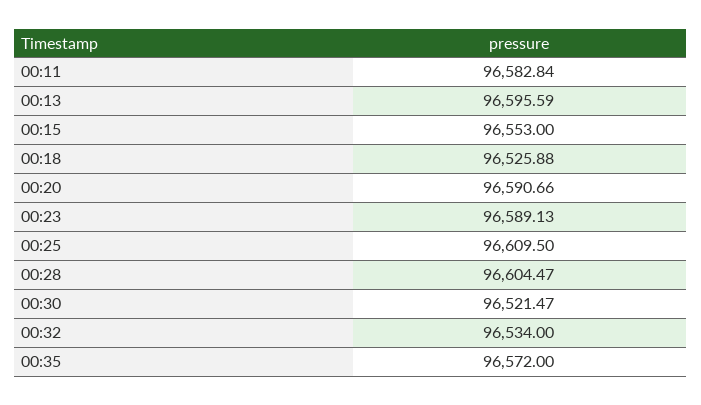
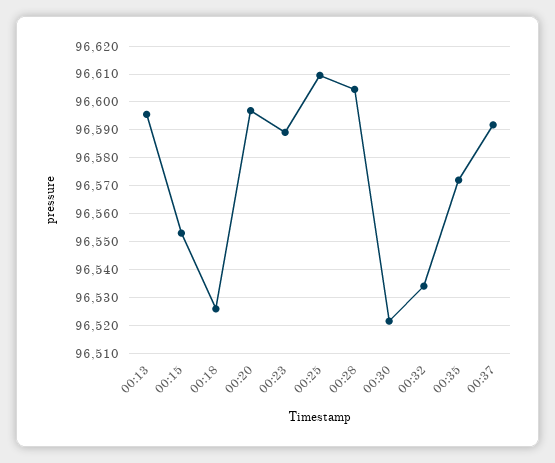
00:11: 96582.84 -> none
00:20: 96590.66 -> 96597.5
00:37: none -> 96592.5

